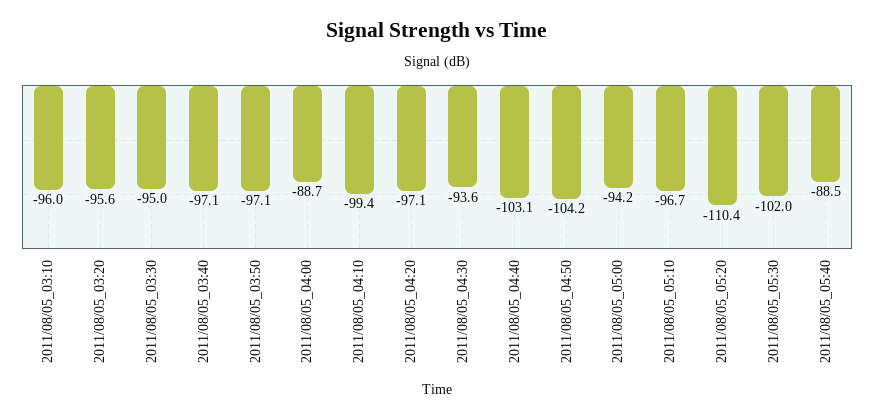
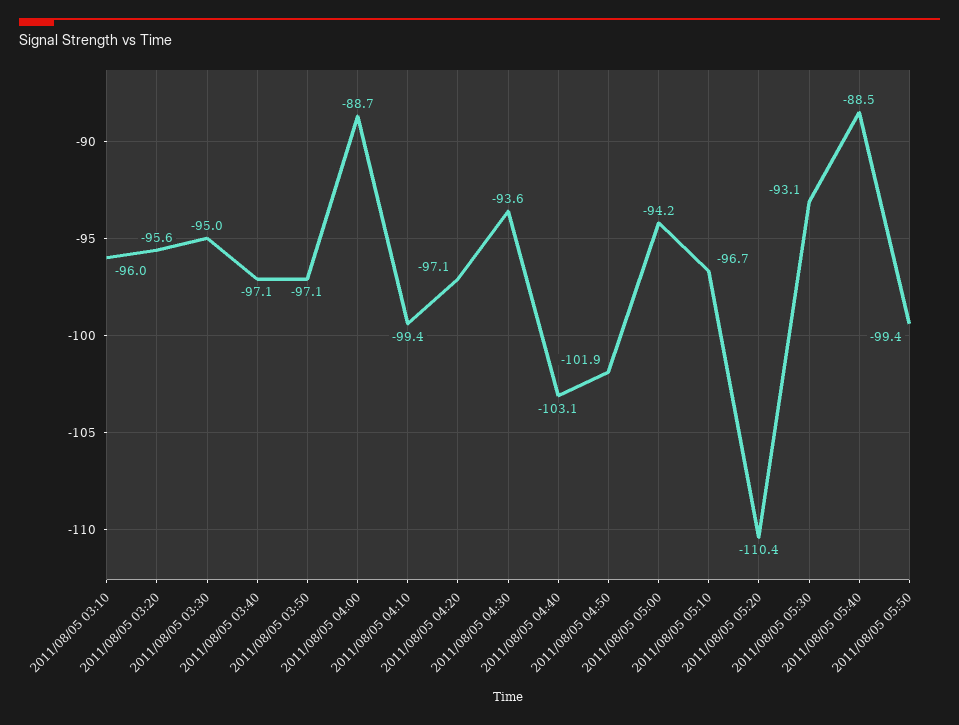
2011/08/05_04:50: -104.2 -> -101.9
2011/08/05_05:30: -102 -> -93.1
2011/08/05 05:50: none -> -99.4

